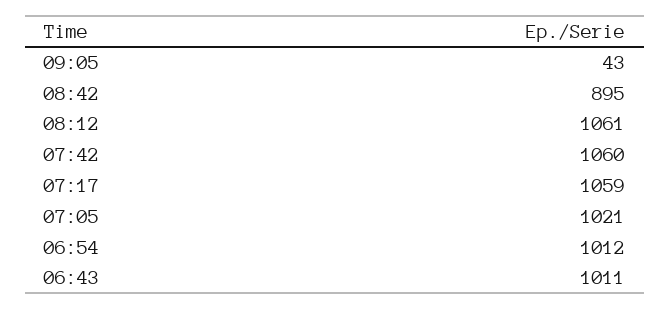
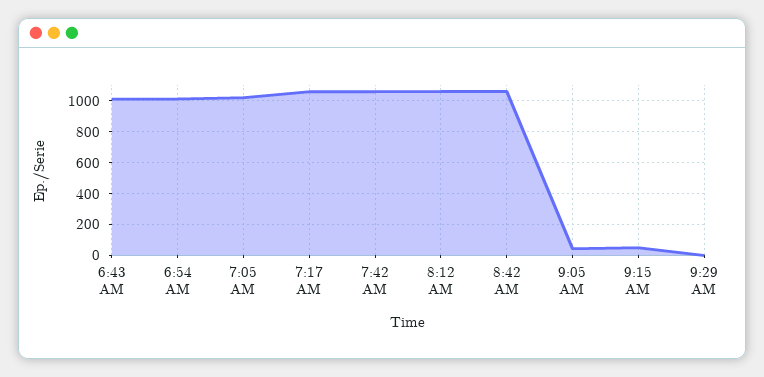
08:42: 895 -> 1050
9:15 AM: none -> 50
9:29 AM: none -> 0

